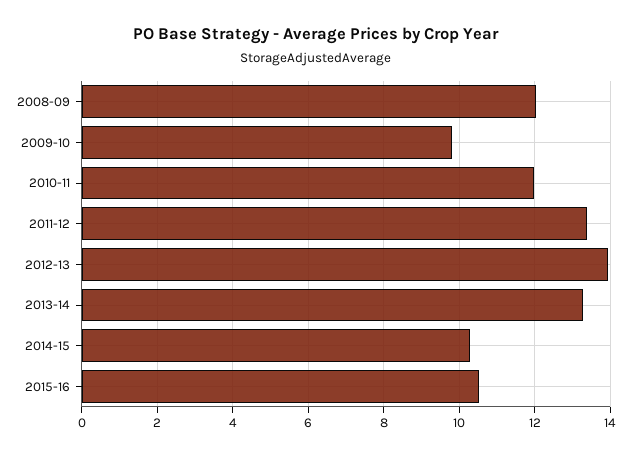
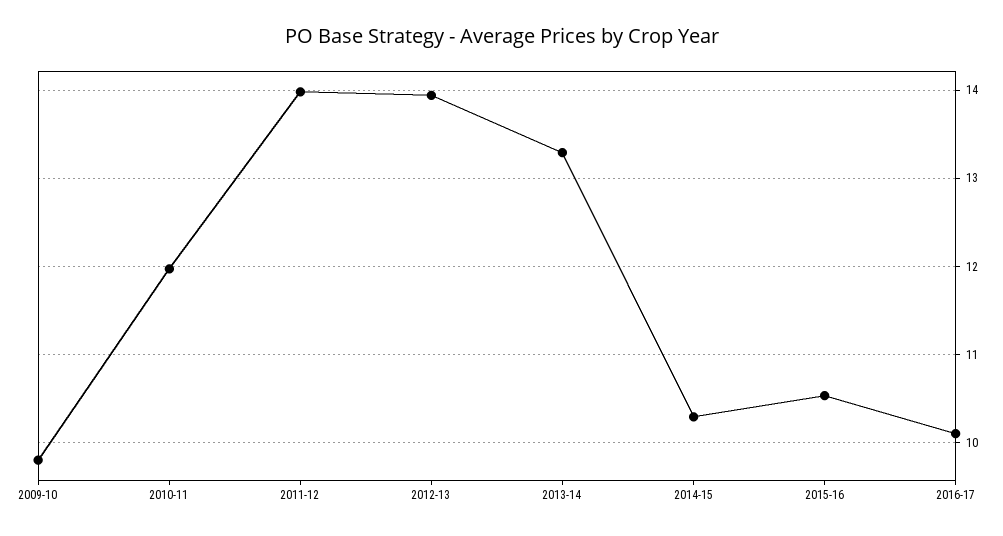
2008-09: 12 -> none
2011-12: 13.4 -> 14
2016-17: none -> 10.1

